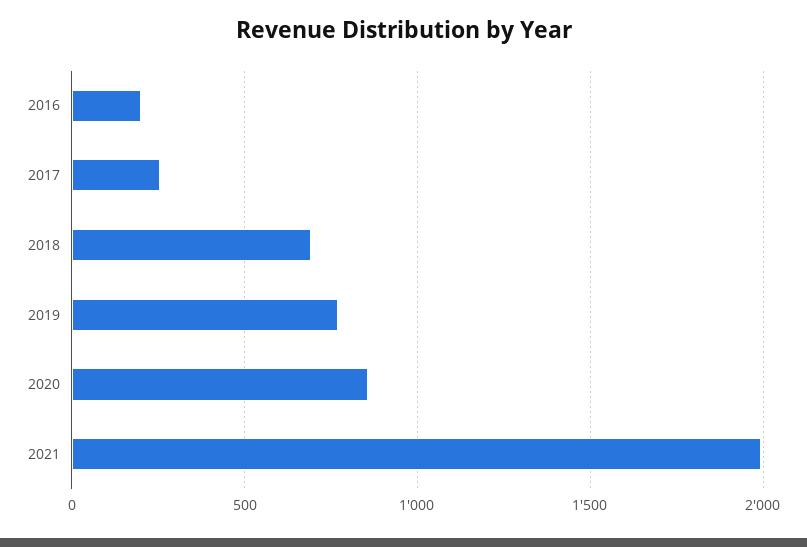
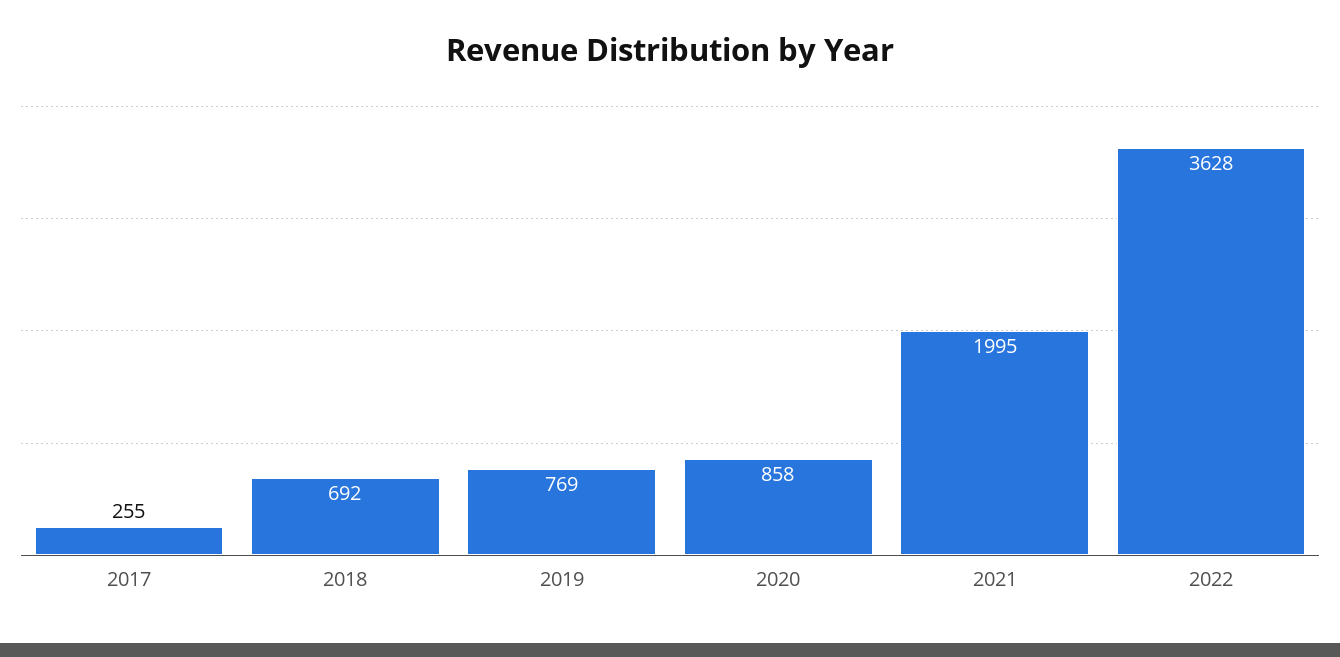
2016: 200 -> none
2022: none -> 3628

